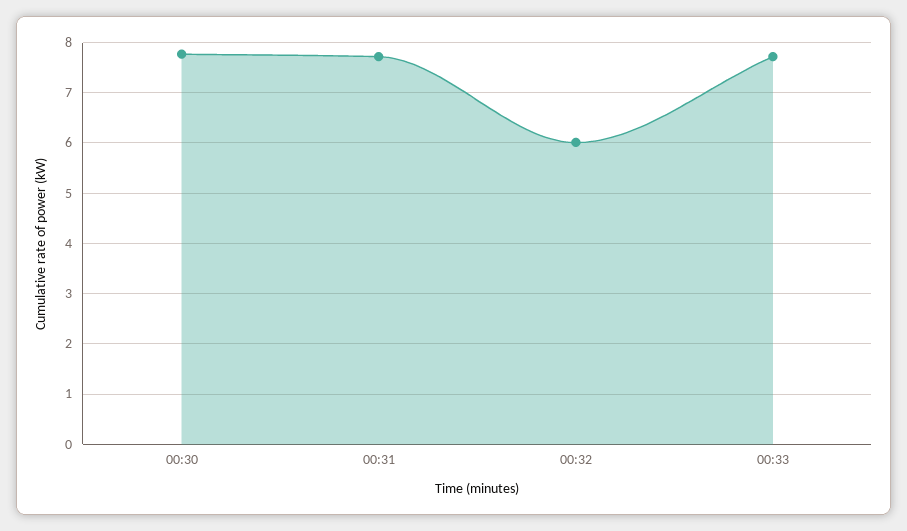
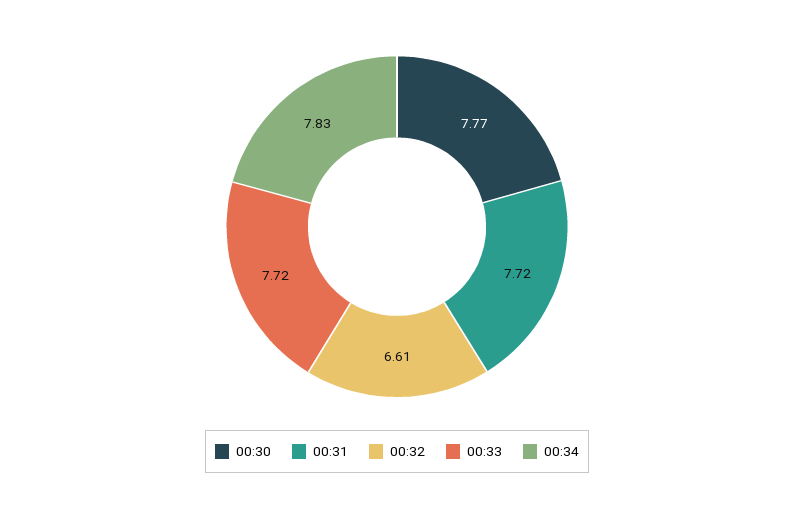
00:32: 6 -> 6.61
00:34: none -> 7.83

